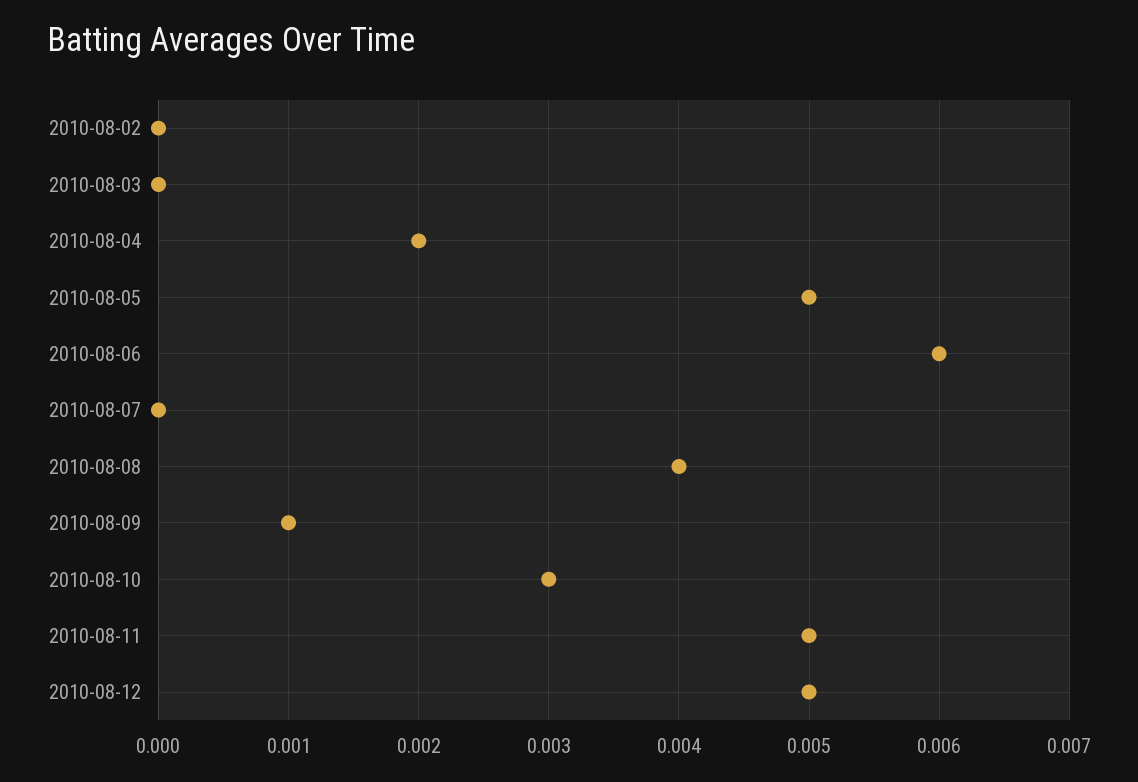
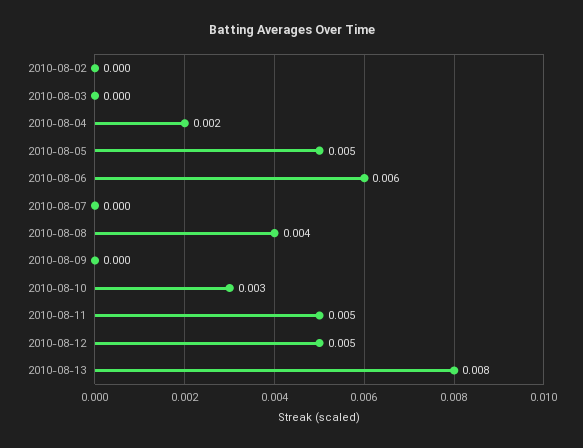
2010-08-09: 0.001 -> 0
2010-08-13: none -> 0.008

